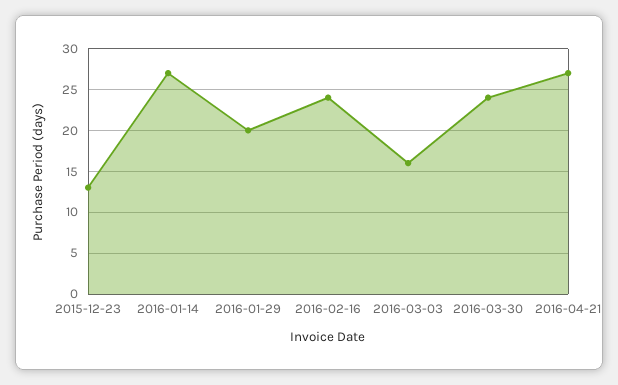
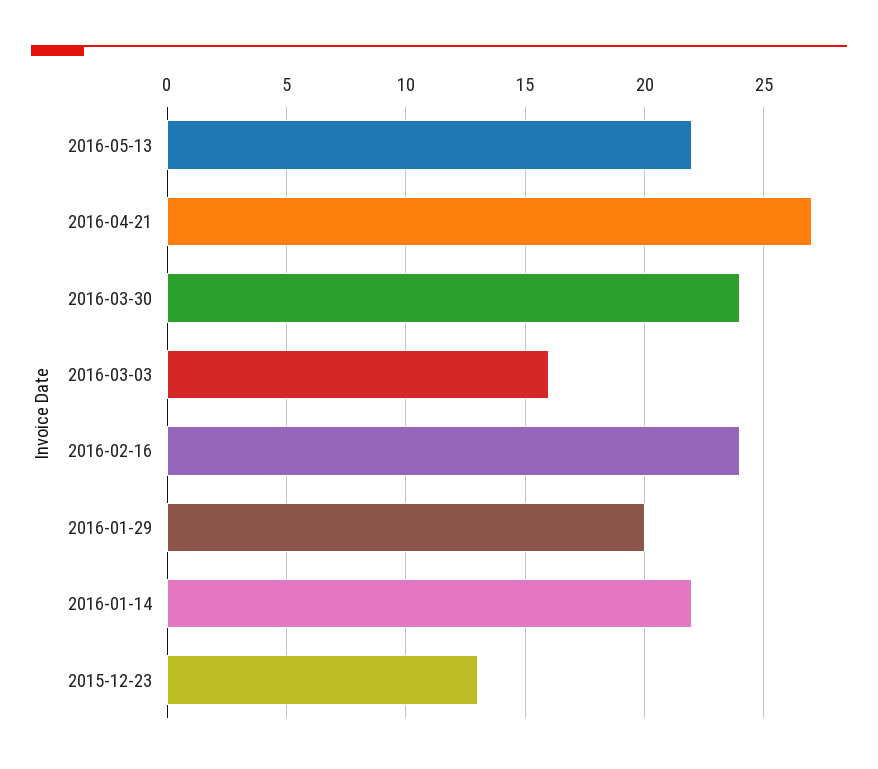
2016-01-14: 27 -> 22
2016-05-13: none -> 22

